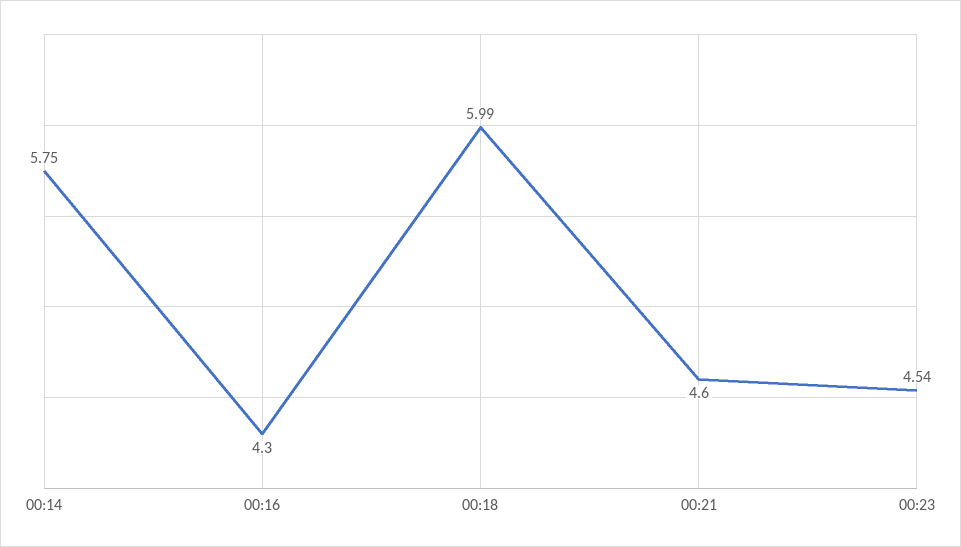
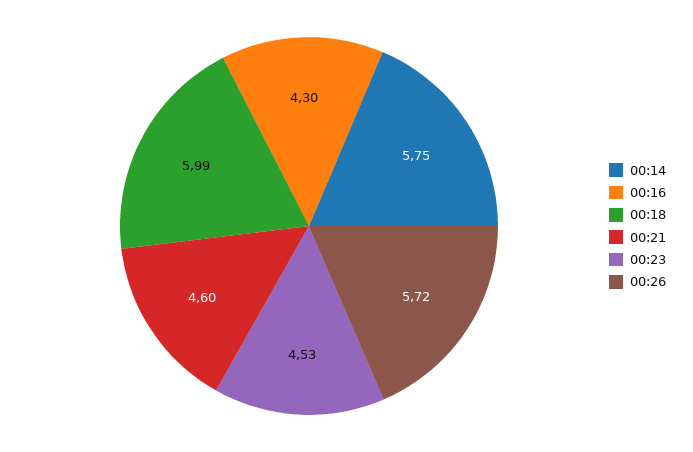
00:23: 4.54 -> 4.53
00:26: none -> 5.72

